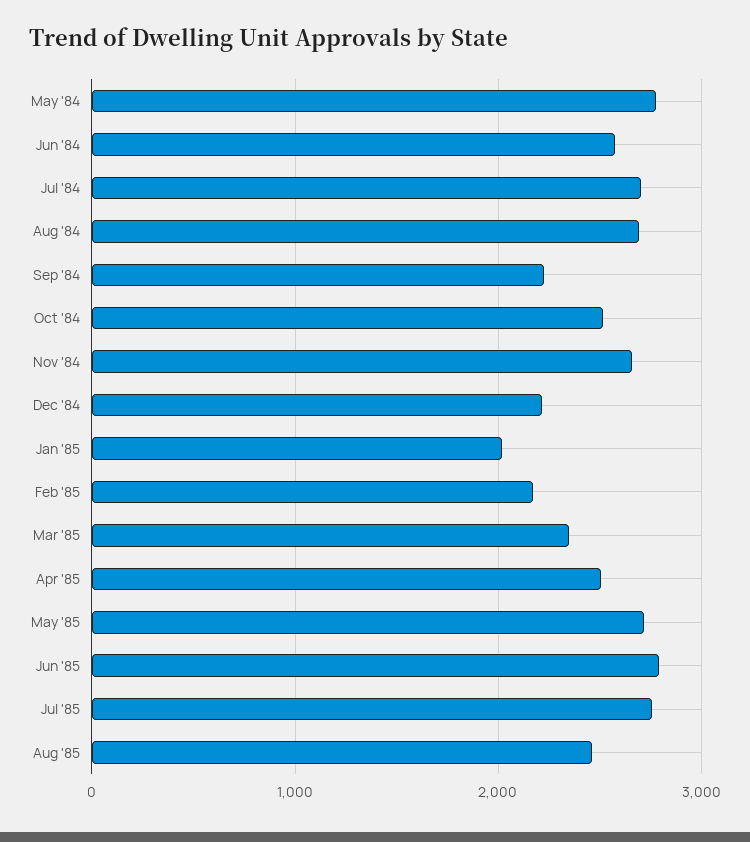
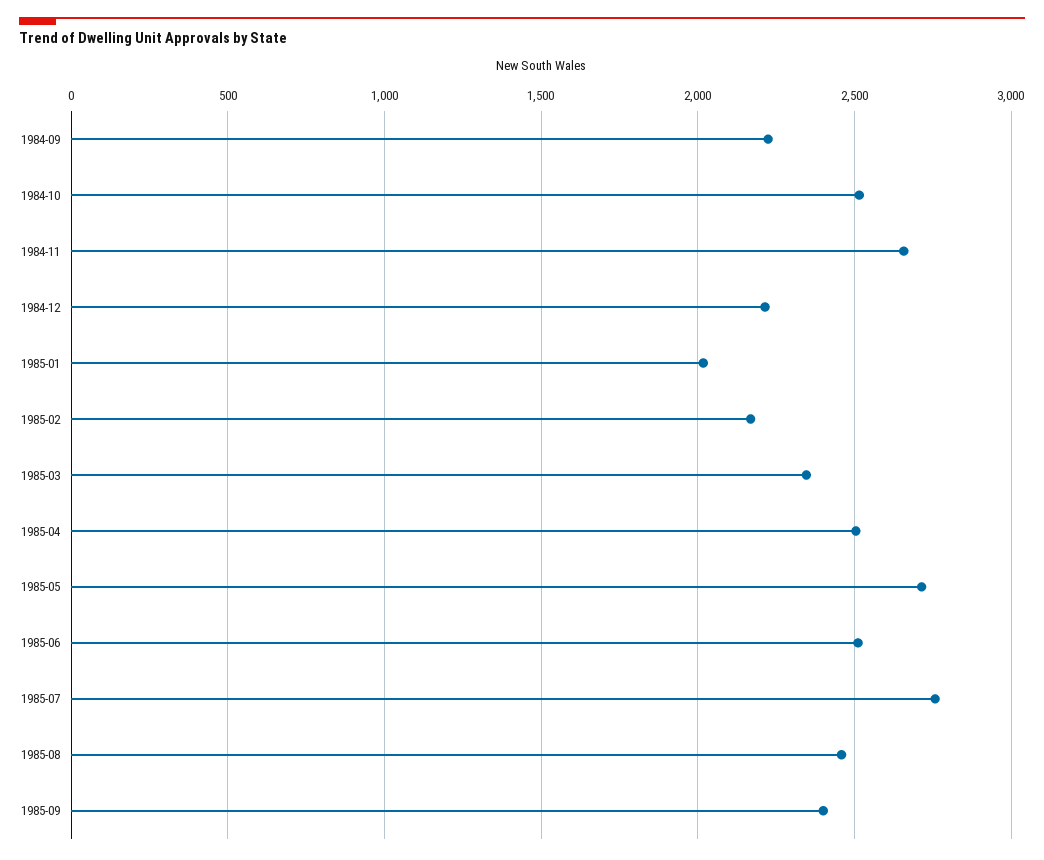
May '84: 2800 -> none
Jun '84: 2600 -> none
Jul '84: 2700 -> none
Aug '84: 2700 -> none
Jun '85: 2800 -> 2500
1985-09: none -> 2400

